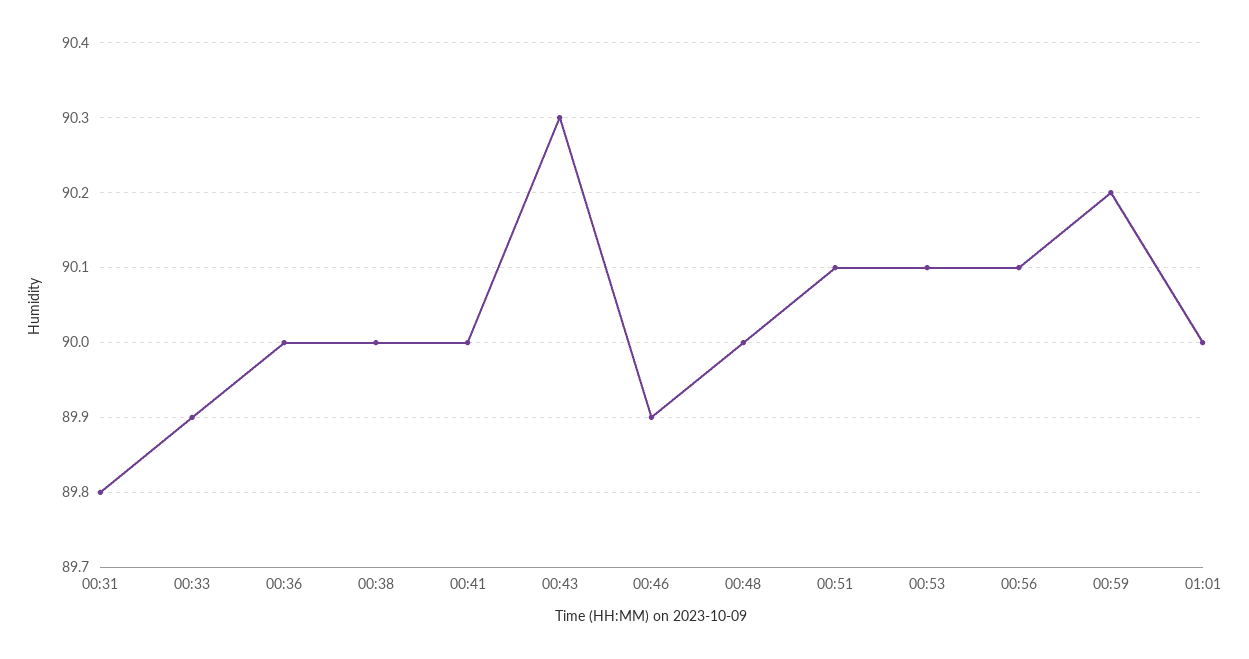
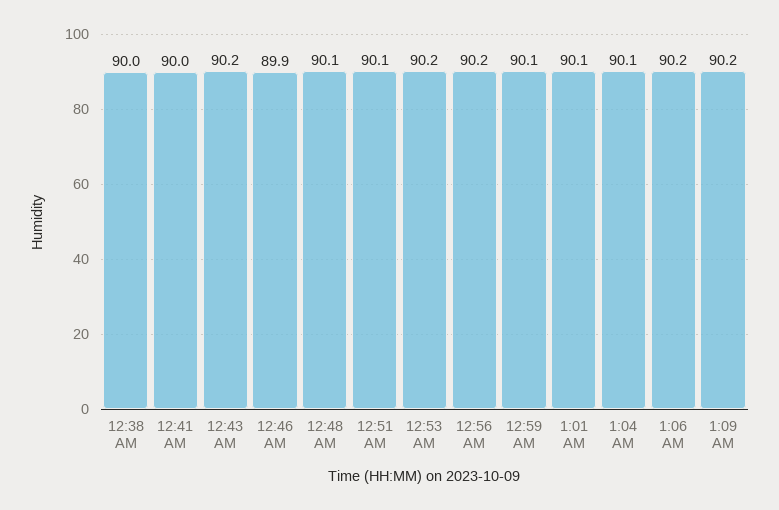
00:31: 89.8 -> none
00:33: 89.9 -> none
00:36: 90 -> none
00:43: 90.3 -> 90.2
00:48: 90 -> 90.1
00:53: 90.1 -> 90.2
00:56: 90.1 -> 90.2
00:59: 90.2 -> 90.1
01:01: 90 -> 90.1
1:04 AM: none -> 90.1
1:06 AM: none -> 90.2
1:09 AM: none -> 90.2

